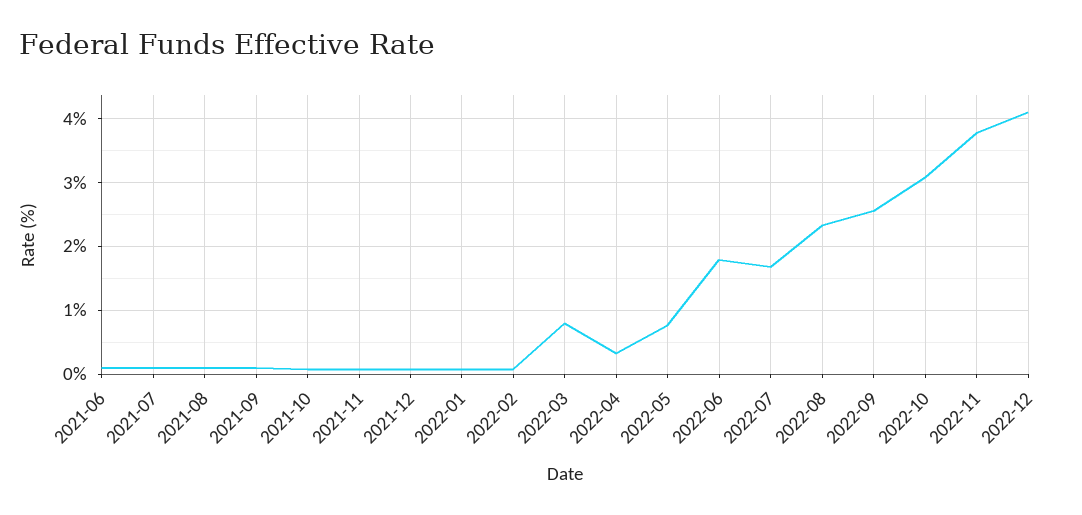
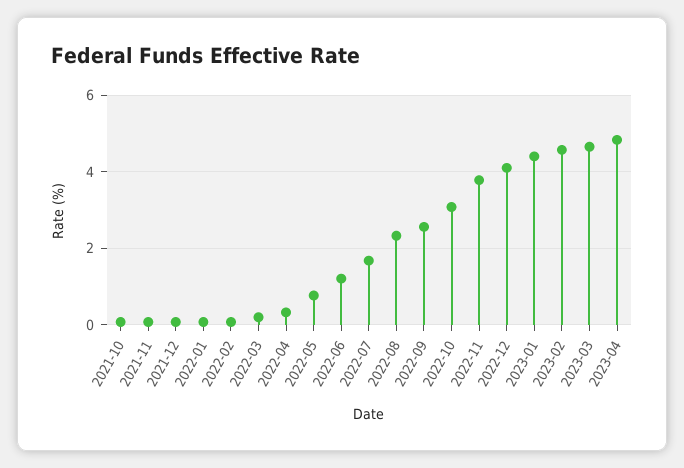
2021-06: 0.1 -> none
2021-07: 0.1 -> none
2021-08: 0.1 -> none
2021-09: 0.1 -> none
2022-03: 0.8 -> 0.2
2022-06: 1.8 -> 1.2
2023-01: none -> 4.4
2023-02: none -> 4.6
2023-03: none -> 4.6
2023-04: none -> 4.8

